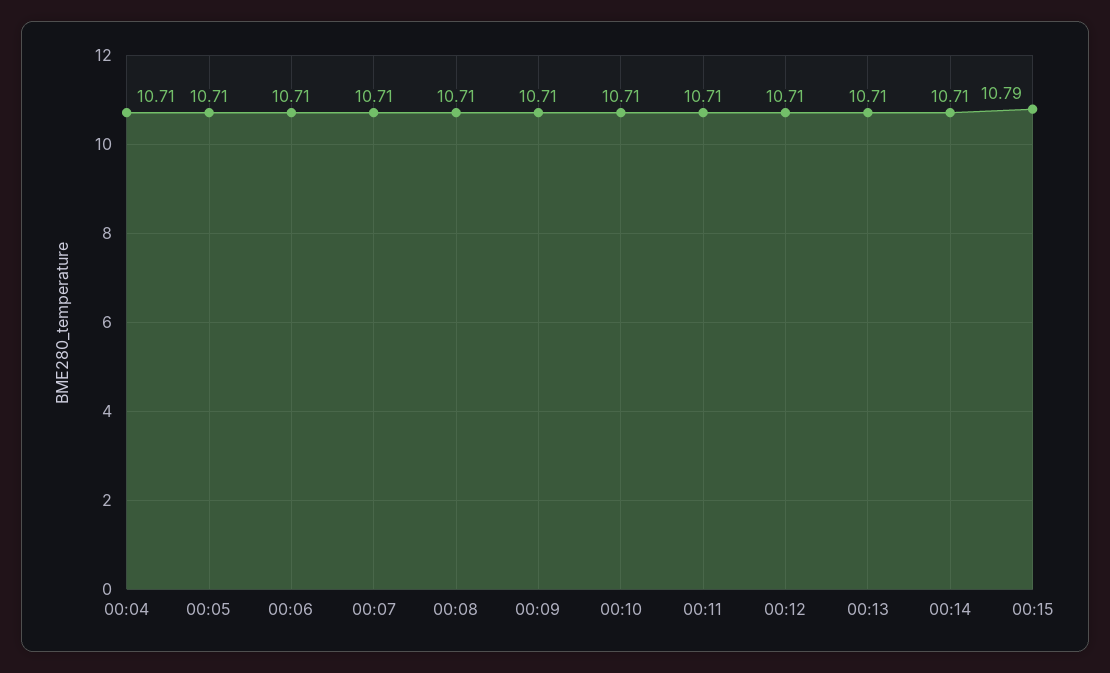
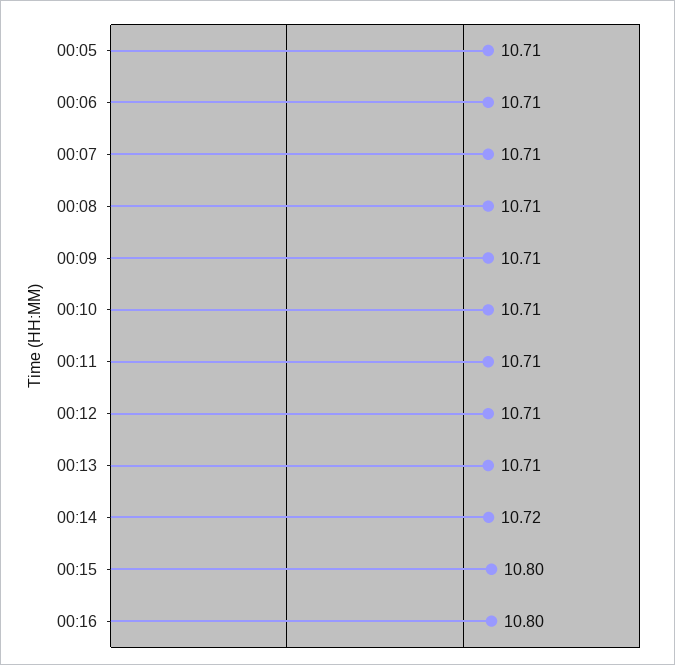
00:04: 10.71 -> none
00:14: 10.71 -> 10.72
00:15: 10.79 -> 10.8
00:16: none -> 10.8

